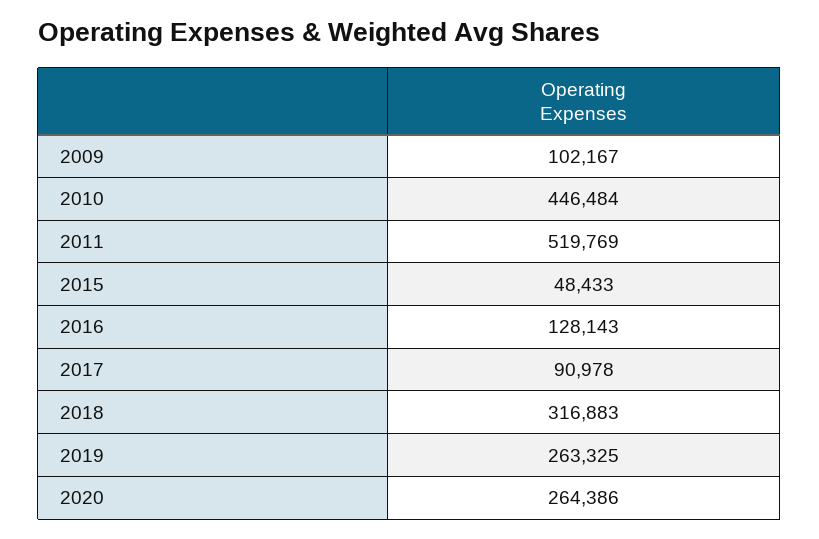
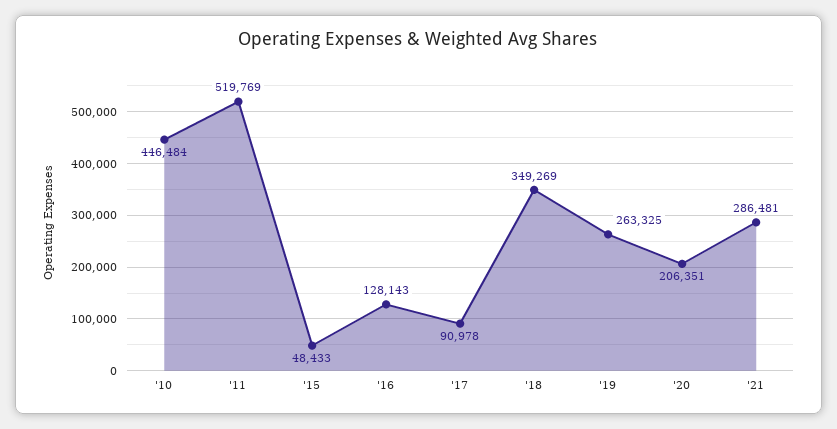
2009: 102167 -> none
2018: 316883 -> 349269
2020: 264386 -> 206351
'21: none -> 286481

